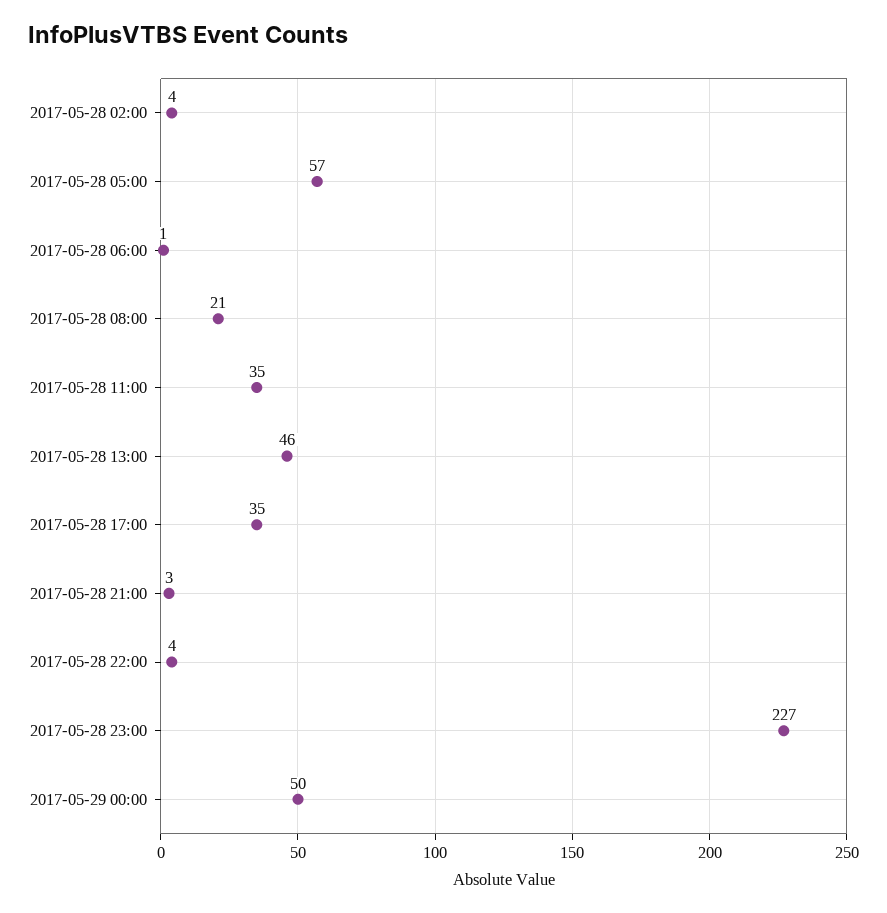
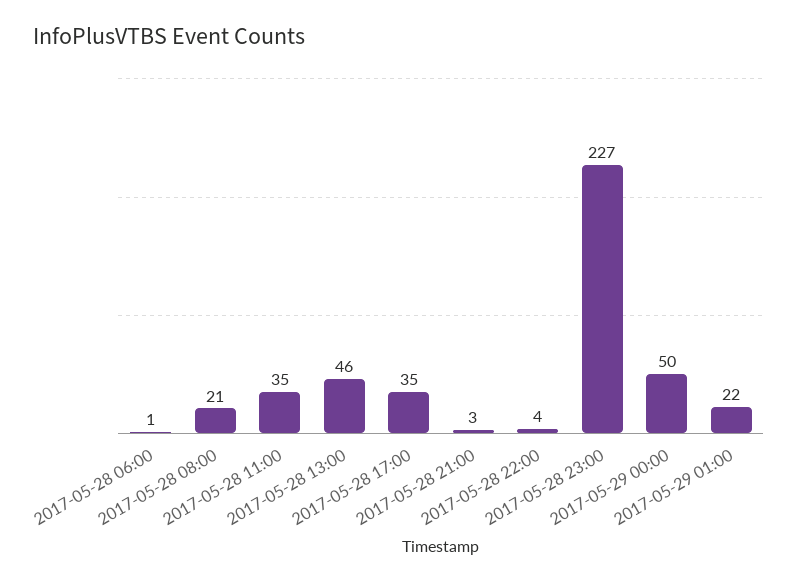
2017-05-28 02:00: 4 -> none
2017-05-28 05:00: 57 -> none
2017-05-29 01:00: none -> 22

